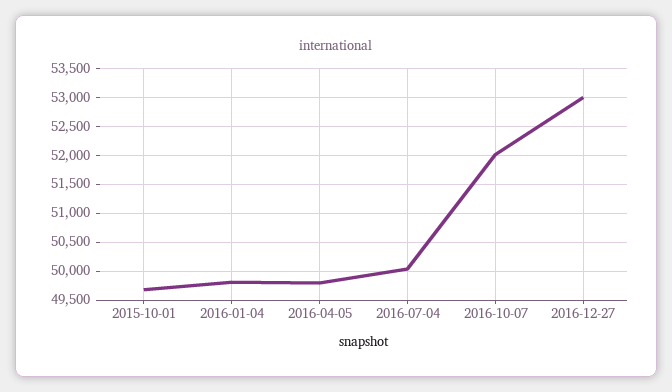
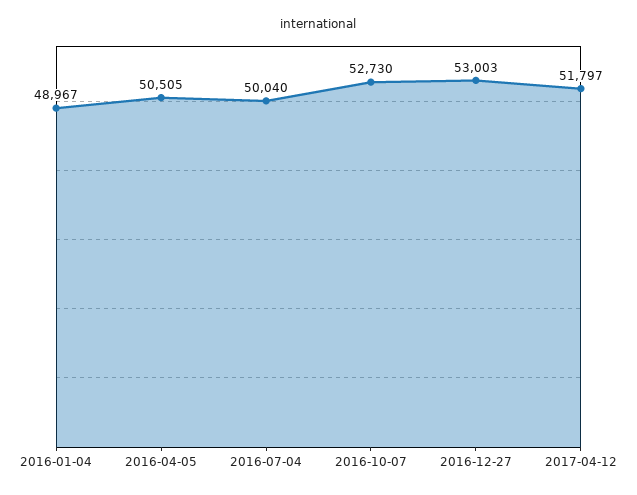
2015-10-01: 49750 -> none
2016-01-04: 49750 -> 48967
2016-04-05: 49750 -> 50505
2016-10-07: 52000 -> 52730
2017-04-12: none -> 51797

